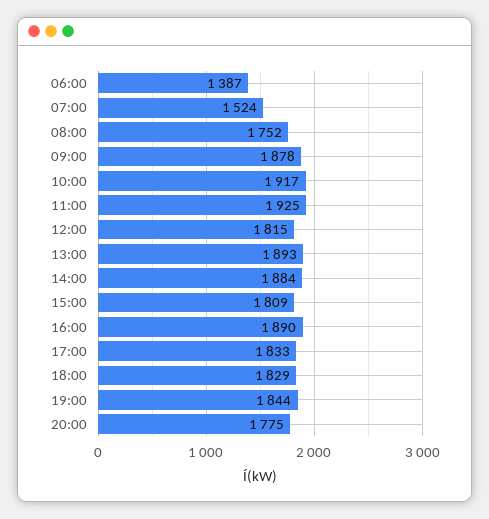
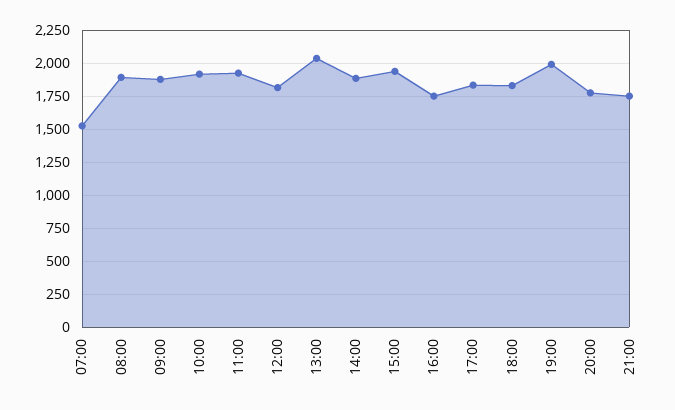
06:00: 1387 -> none
08:00: 1752 -> 1900
13:00: 1893 -> 2050
15:00: 1809 -> 1950
16:00: 1890 -> 1750
19:00: 1844 -> 2000
21:00: none -> 1750

